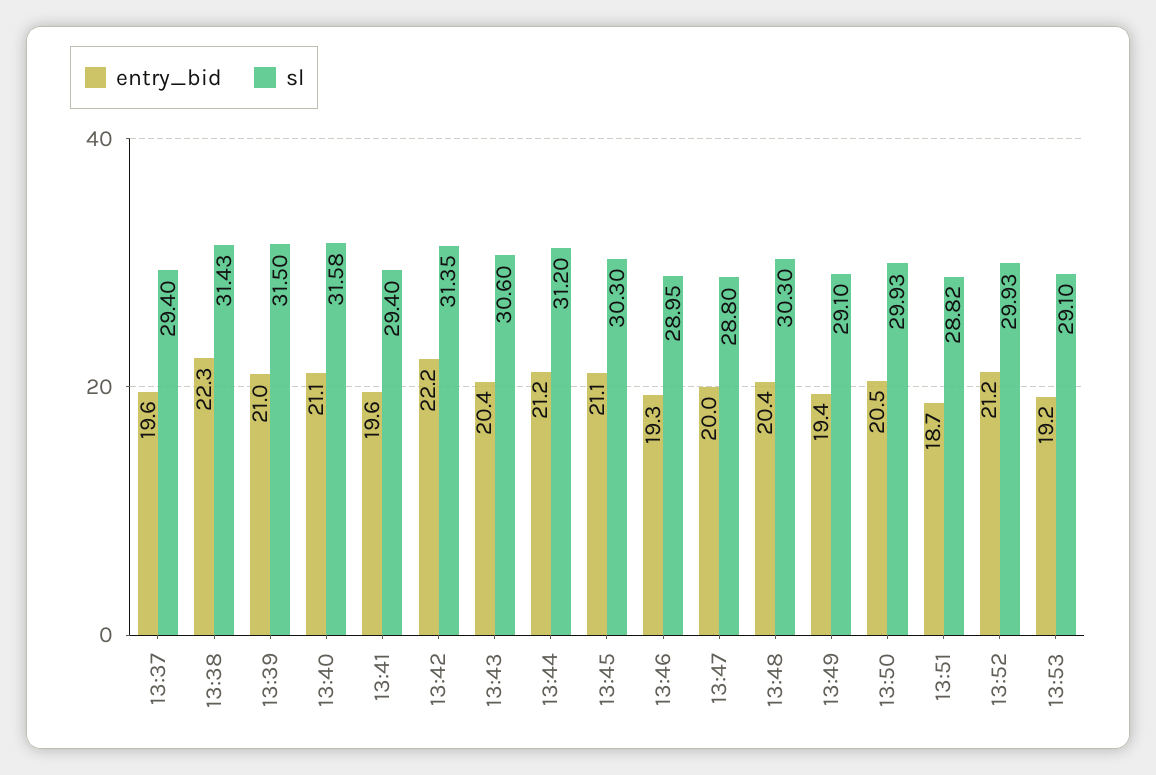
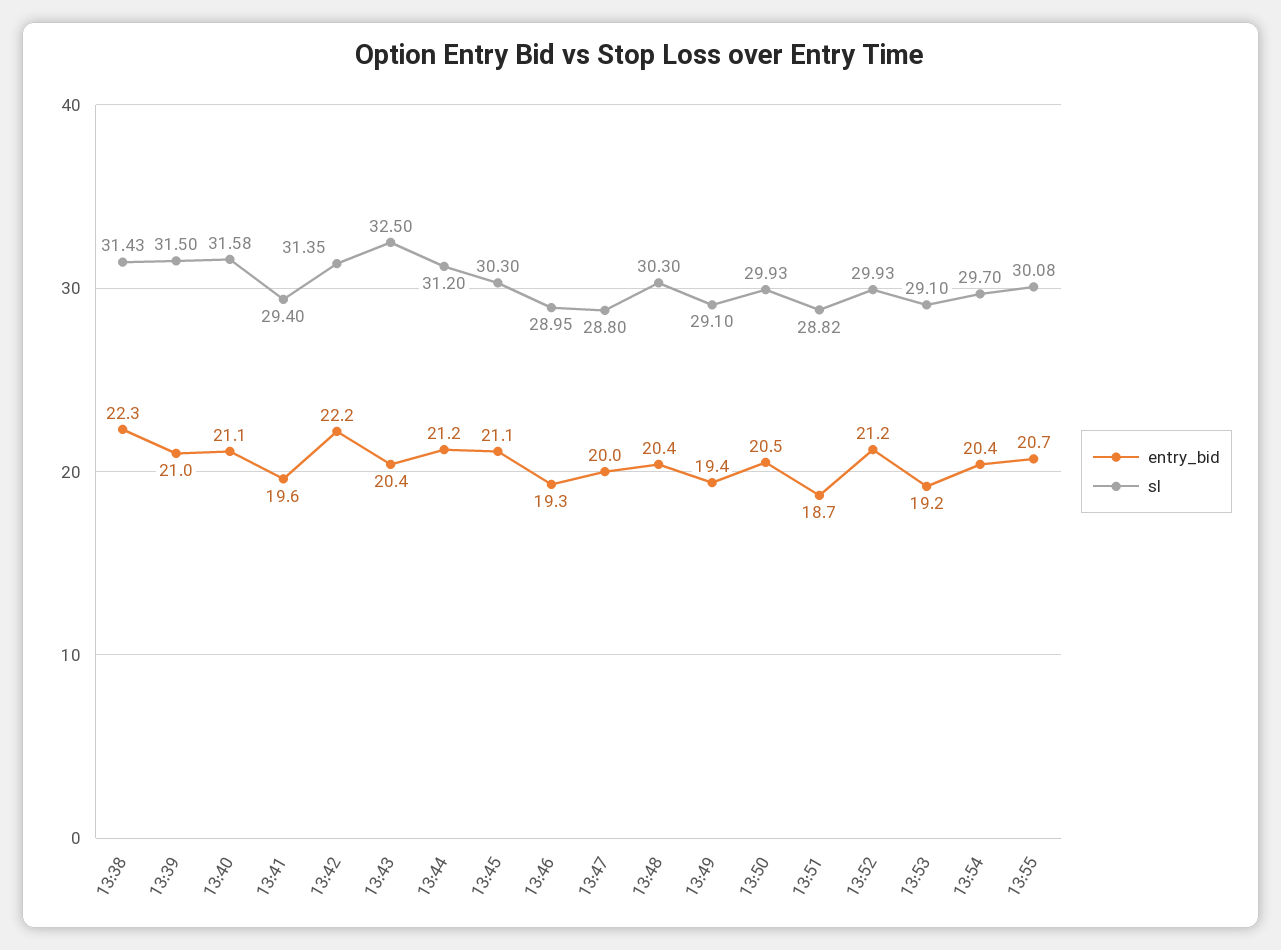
entry_bid, 13:37: 19.6 -> none
sl, 13:37: 29.4 -> none
sl, 13:43: 30.6 -> 32.5
entry_bid, 13:54: none -> 20.4
sl, 13:54: none -> 29.7
entry_bid, 13:55: none -> 20.7
sl, 13:55: none -> 30.08

